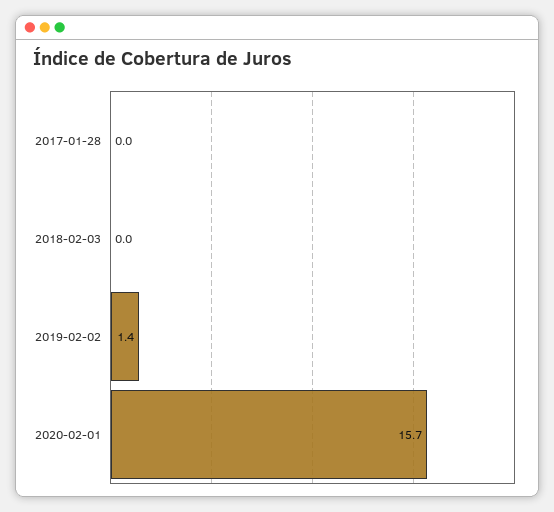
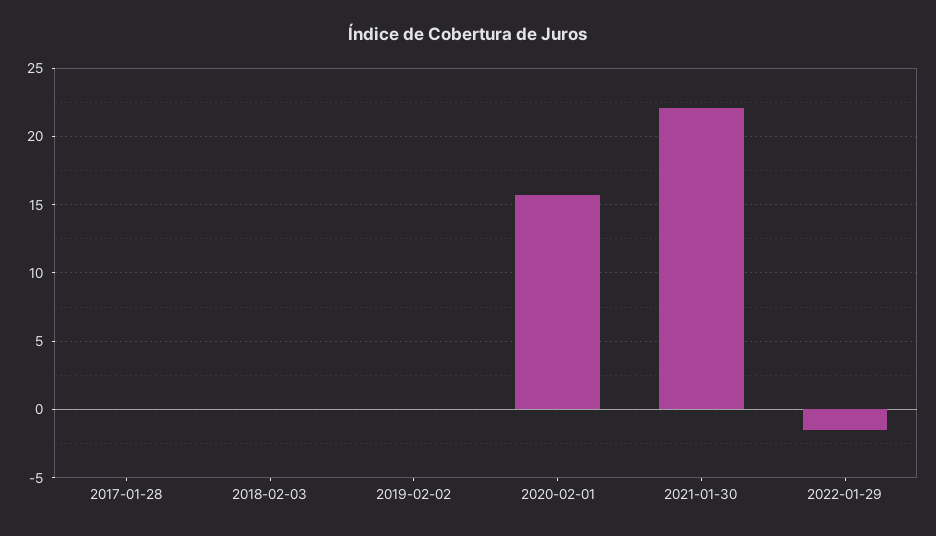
2019-02-02: 1.4 -> 0
2021-01-30: none -> 22
2022-01-29: none -> -1.5

